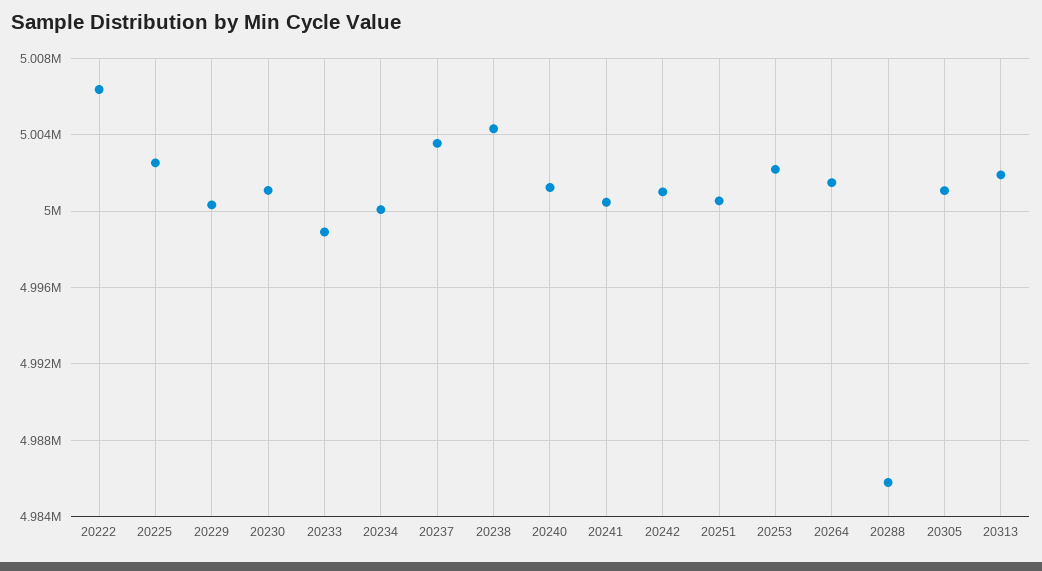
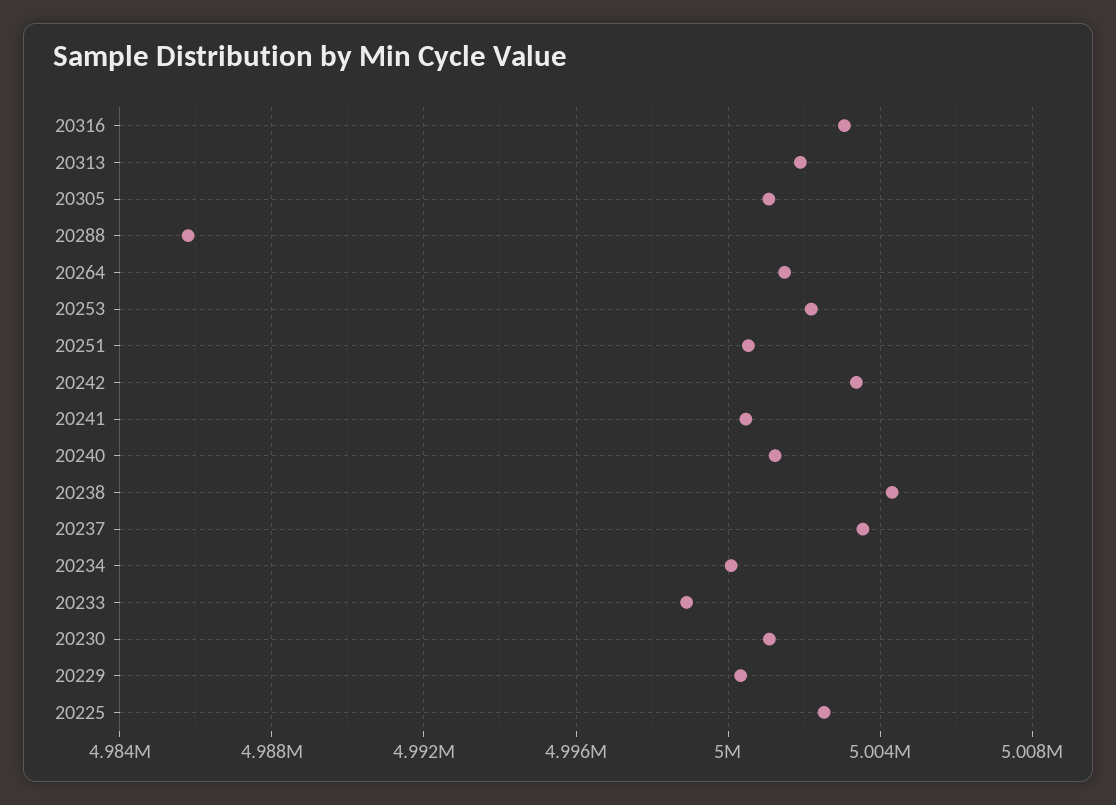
20222: 5006500 -> none
20242: 5001000 -> 5003500
20316: none -> 5003000

